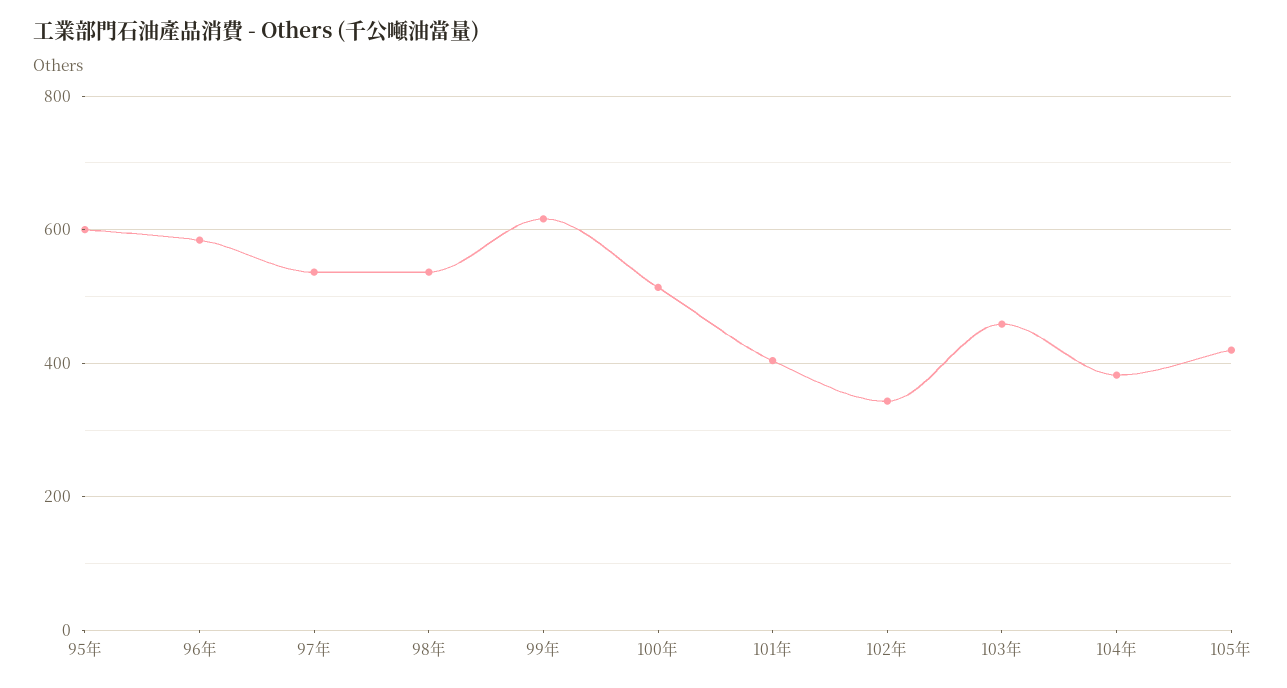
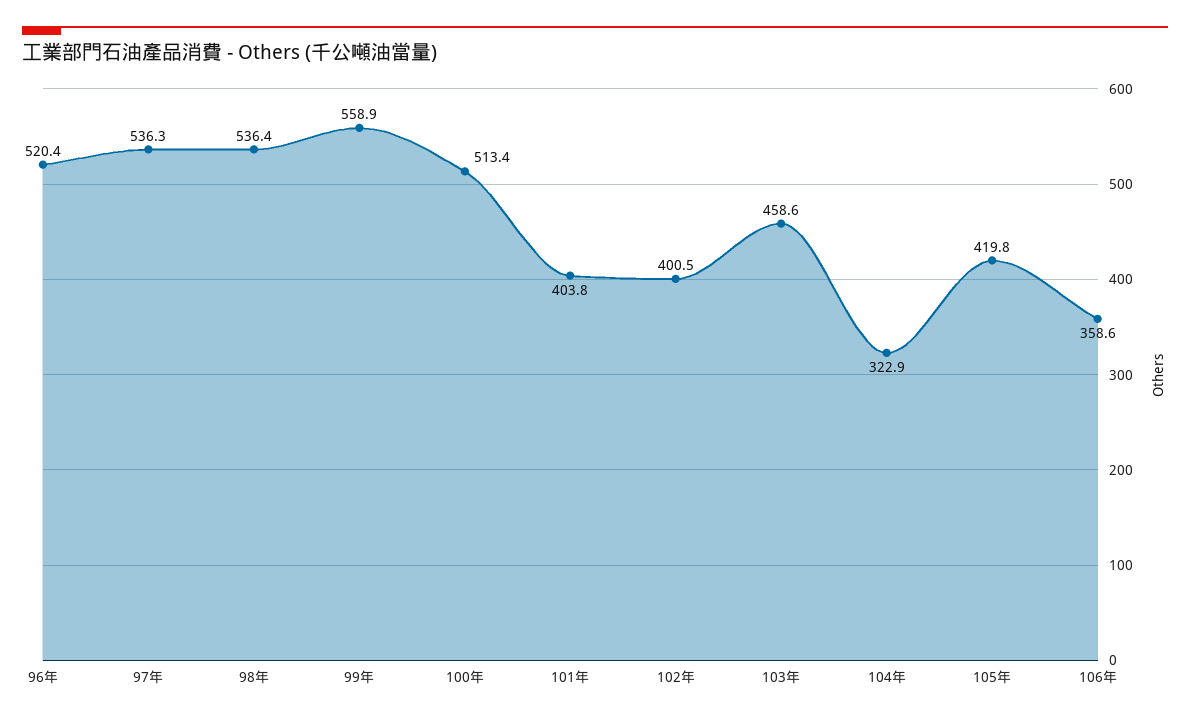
95年: 600 -> none
96年: 580 -> 520.4
99年: 620 -> 558.9
102年: 340 -> 400.5
104年: 380 -> 322.9
106年: none -> 358.6

